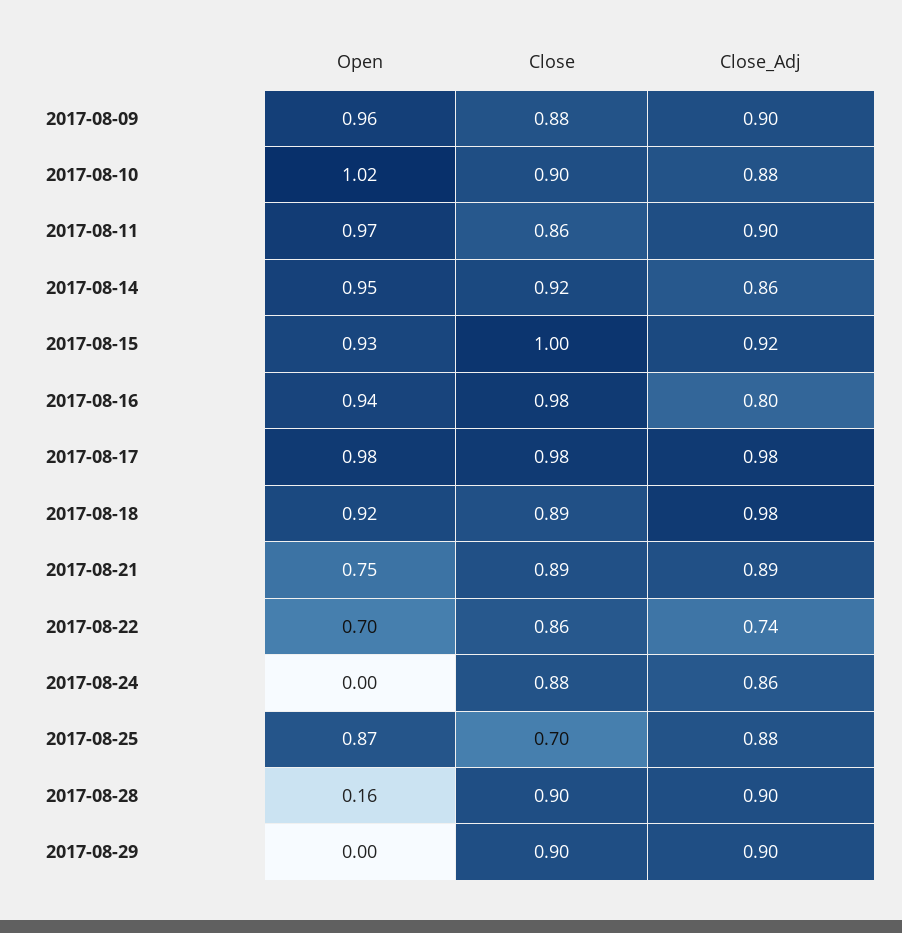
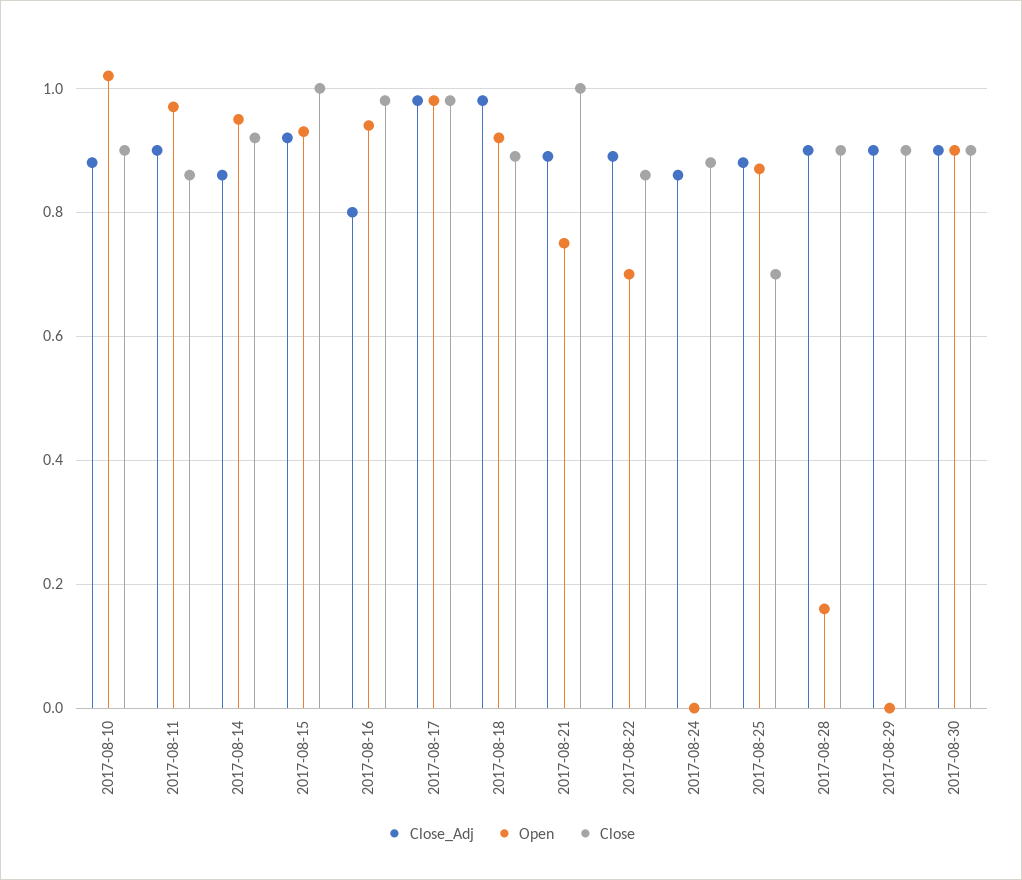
Open, 2017-08-09: 0.96 -> none
Close, 2017-08-09: 0.88 -> none
Close_Adj, 2017-08-09: 0.9 -> none
Close, 2017-08-21: 0.89 -> 1
Close_Adj, 2017-08-22: 0.74 -> 0.9
Close_Adj, 2017-08-30: none -> 0.9
Open, 2017-08-30: none -> 0.9
Close, 2017-08-30: none -> 0.9

